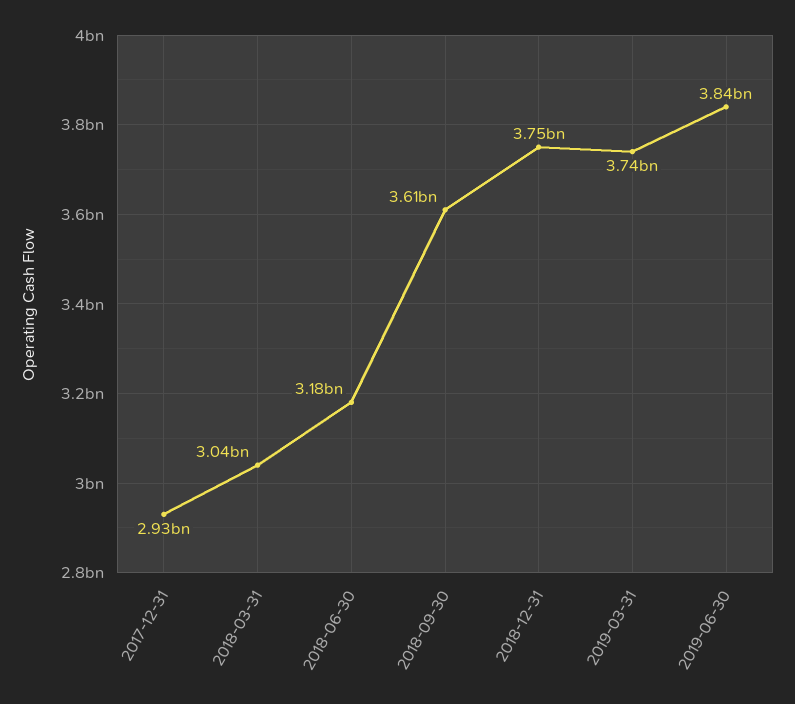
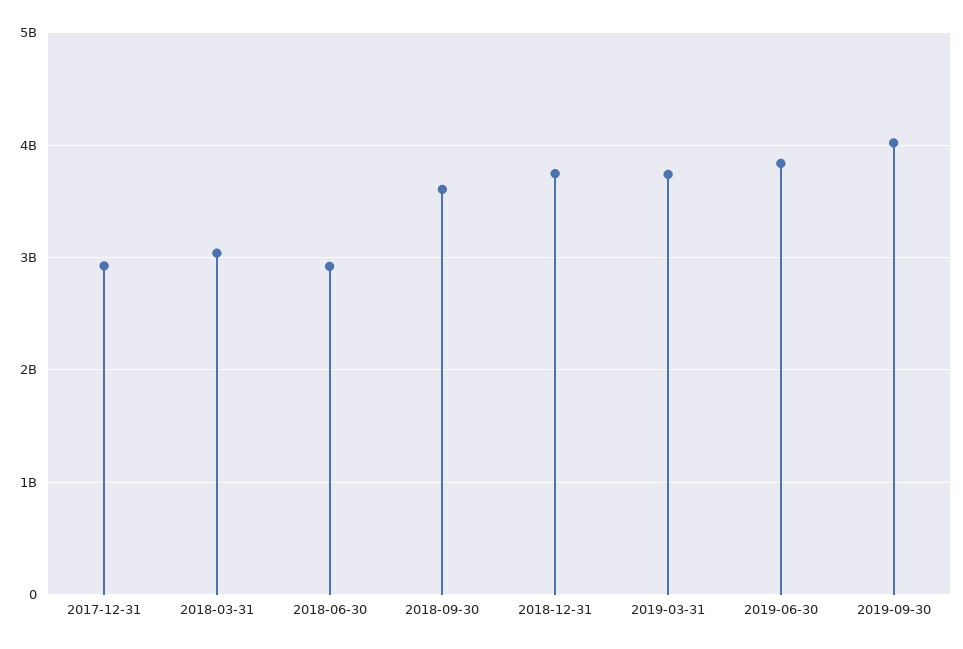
2018-06-30: 3180000000 -> 2900000000
2019-09-30: none -> 4000000000

